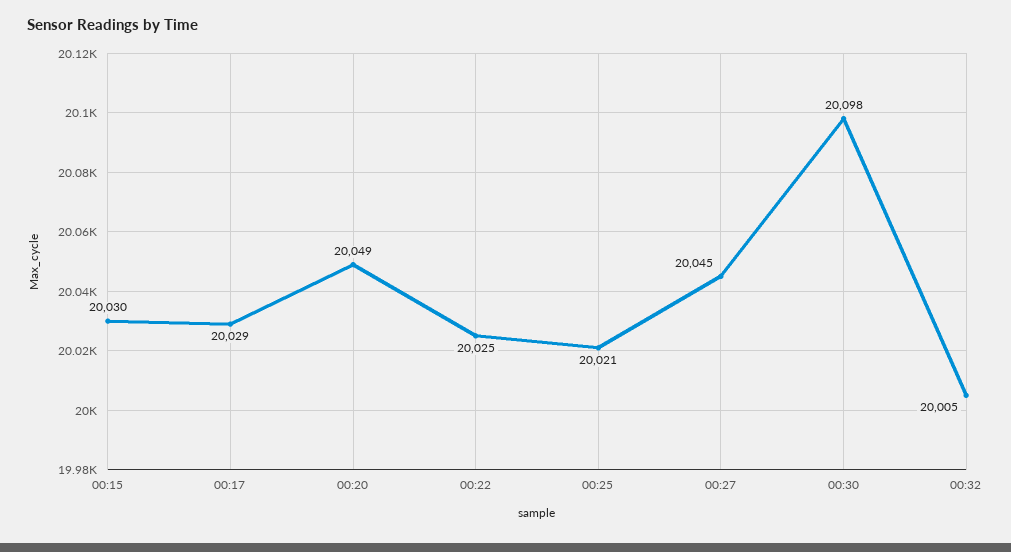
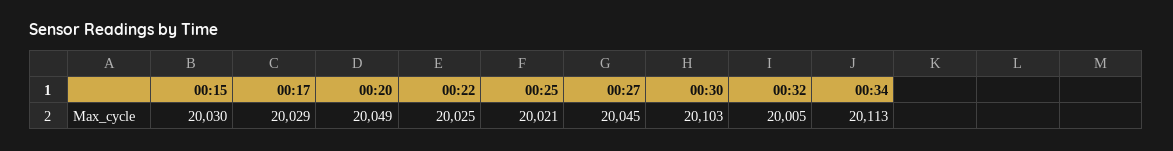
00:30: 20098 -> 20103
00:34: none -> 20113

